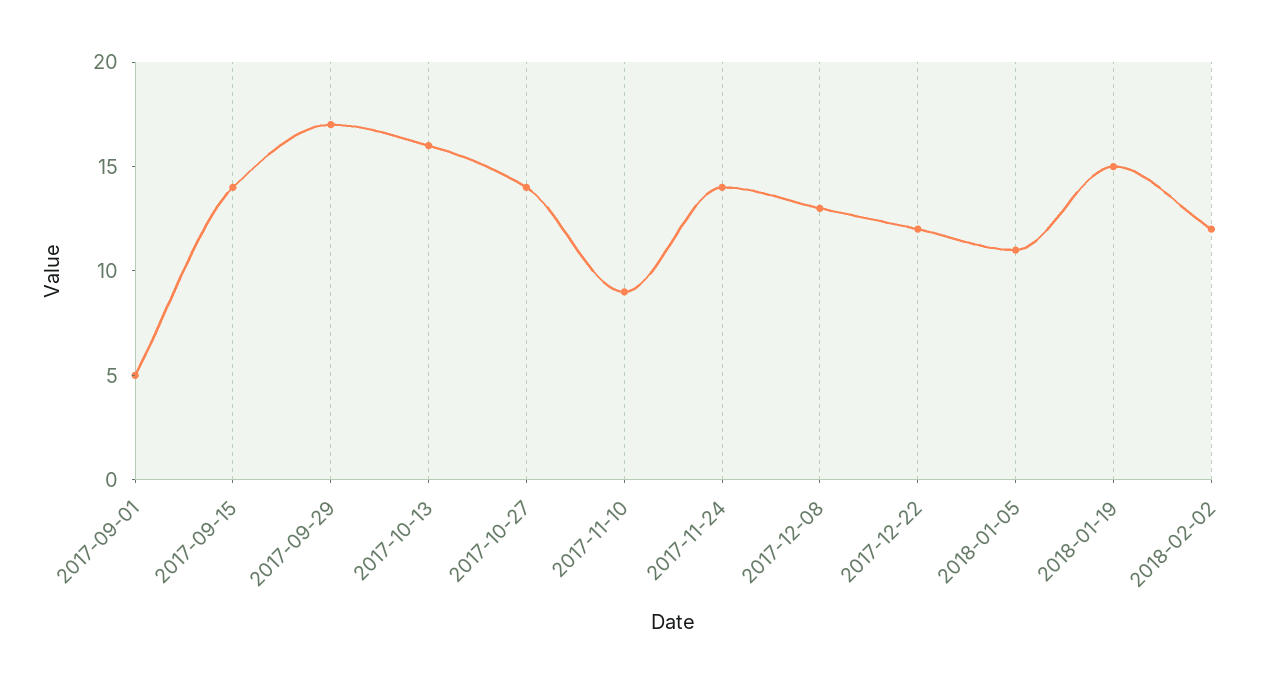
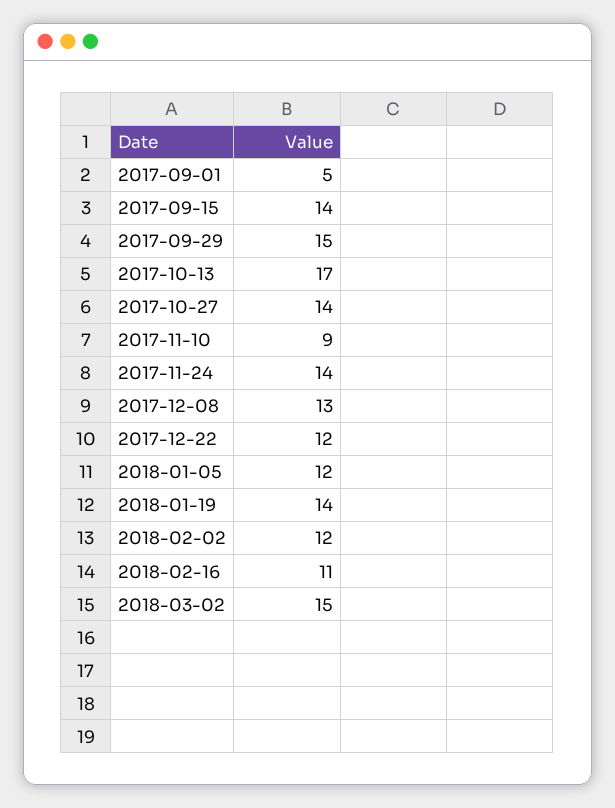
2017-09-29: 17 -> 15
2017-10-13: 16 -> 17
2018-01-05: 11 -> 12
2018-01-19: 15 -> 14
2018-02-16: none -> 11
2018-03-02: none -> 15

